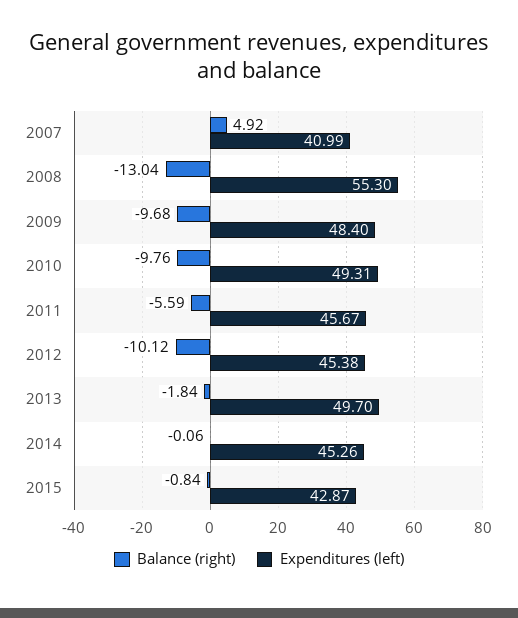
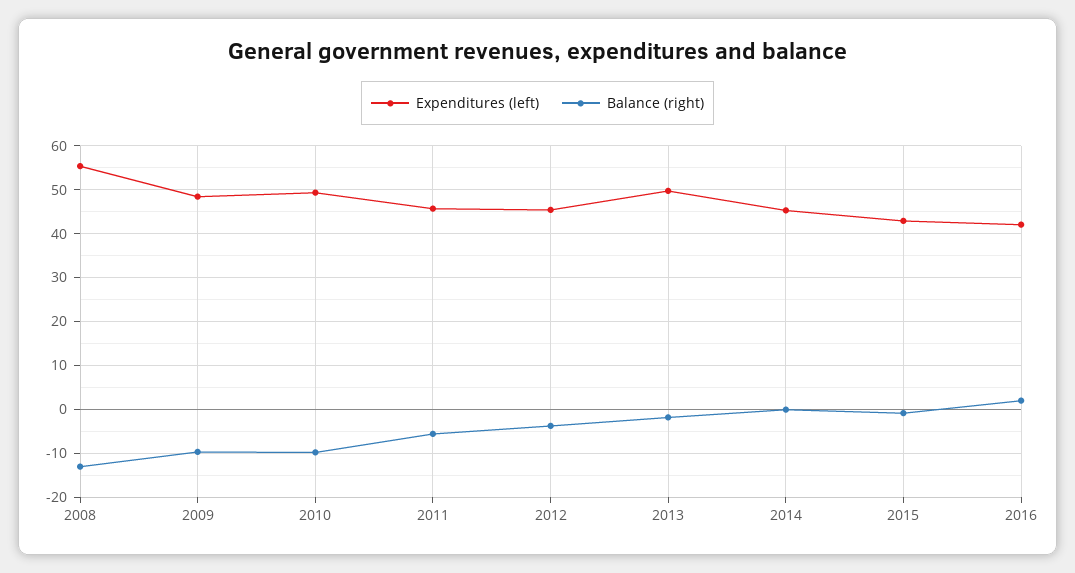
Balance (right), 2007: 4.92 -> none
Expenditures (left), 2007: 40.99 -> none
Balance (right), 2012: -10.12 -> -4
Expenditures (left), 2016: none -> 42
Balance (right), 2016: none -> 2

